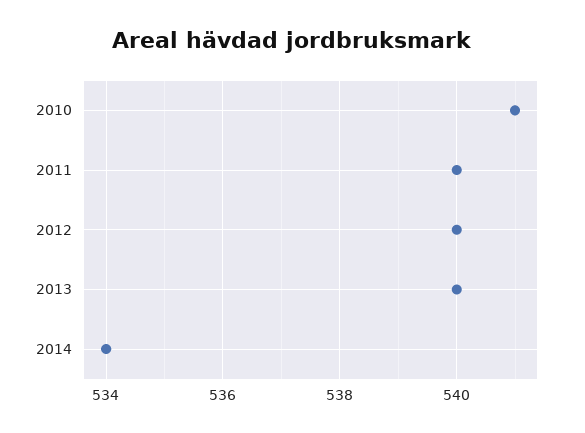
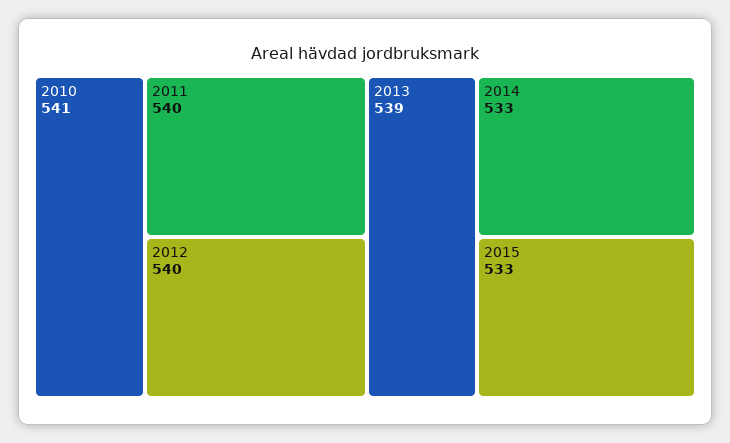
2013: 540 -> 539
2014: 534 -> 533
2015: none -> 533

